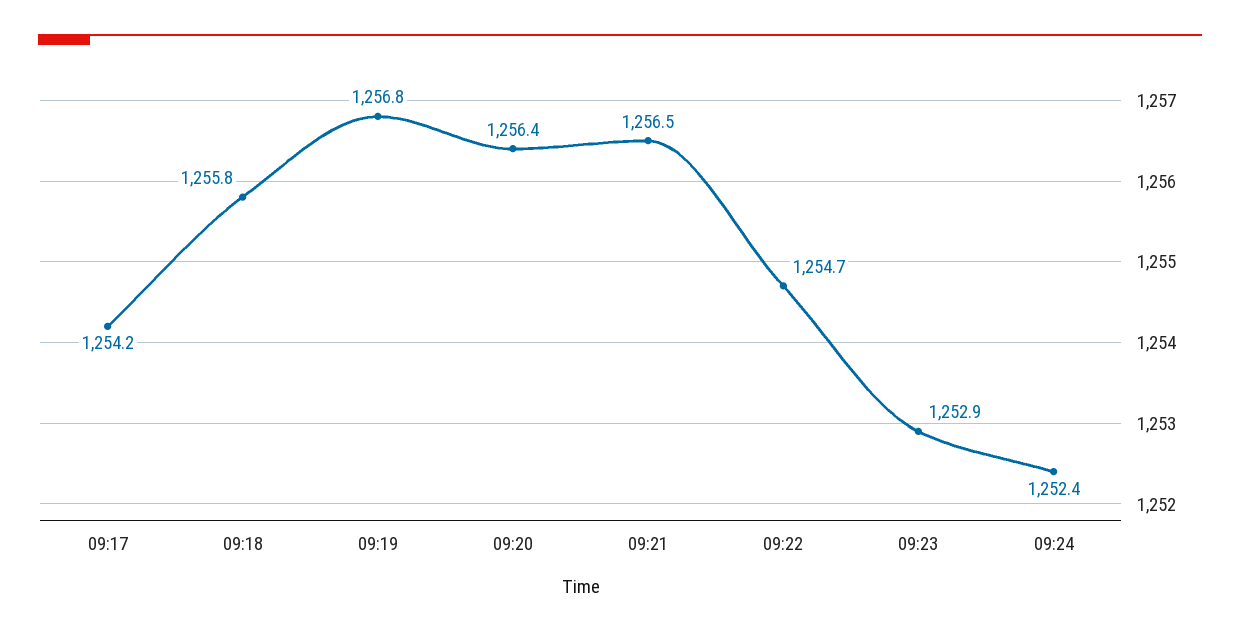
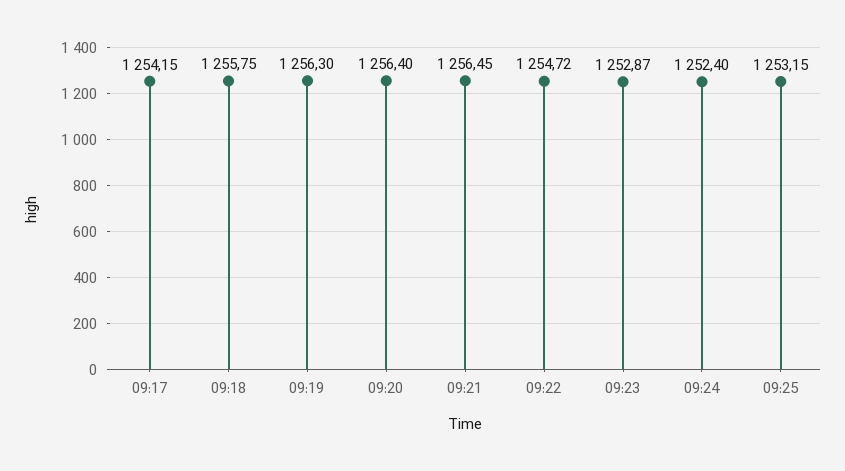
09:19: 1256.8 -> 1256.3
09:25: none -> 1253.15

